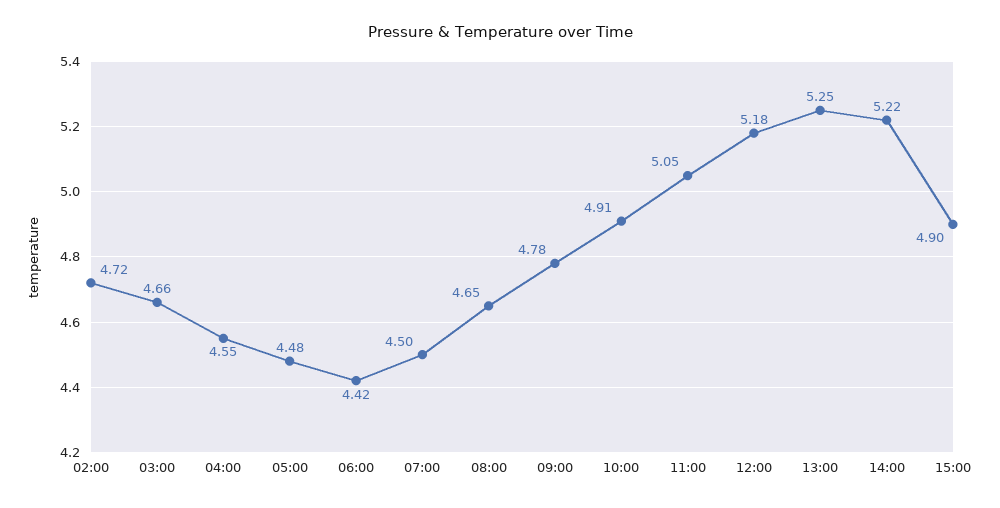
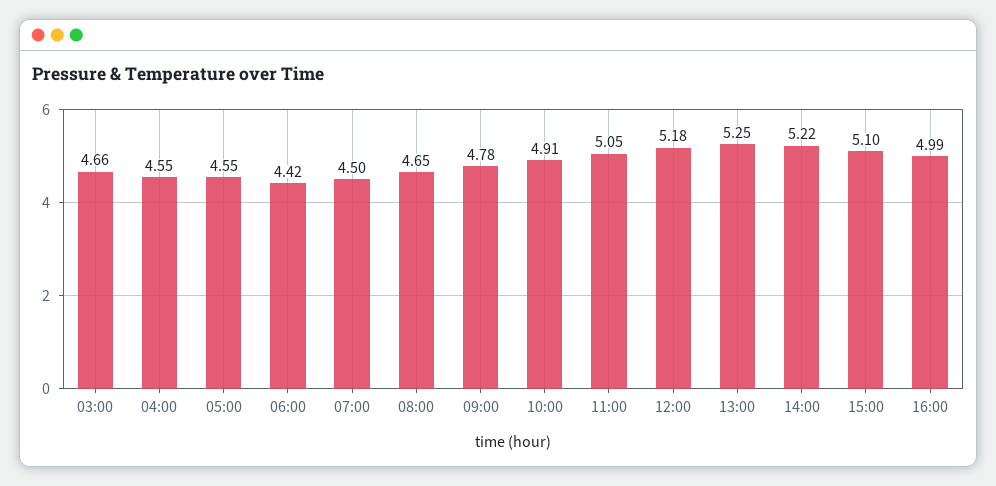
02:00: 4.72 -> none
05:00: 4.48 -> 4.55
15:00: 4.9 -> 5.1
16:00: none -> 4.99

